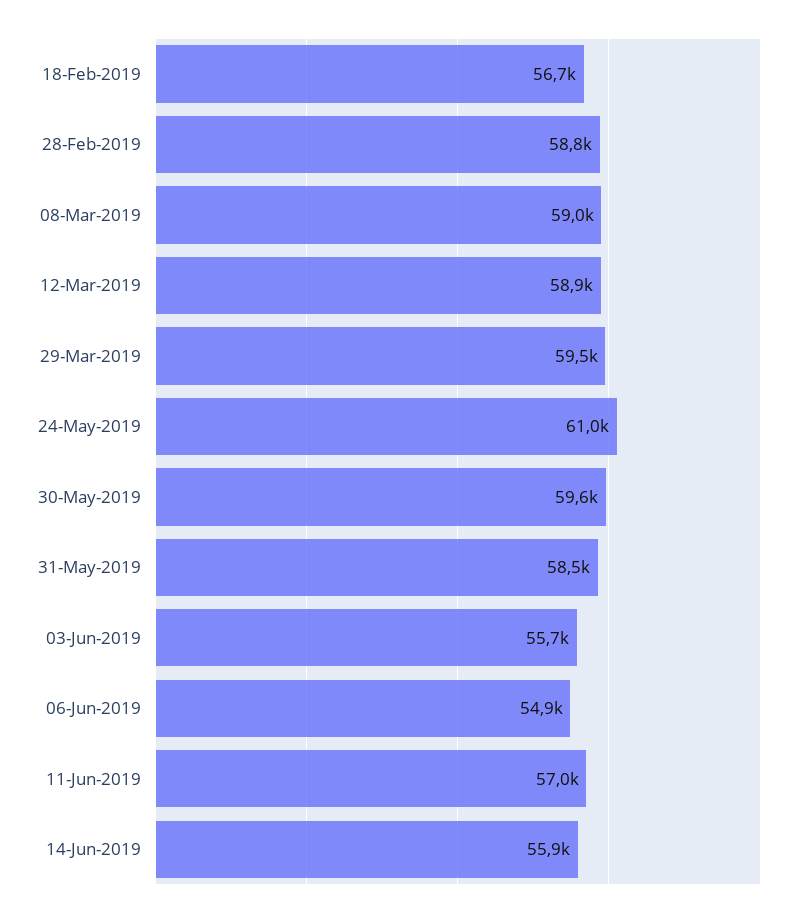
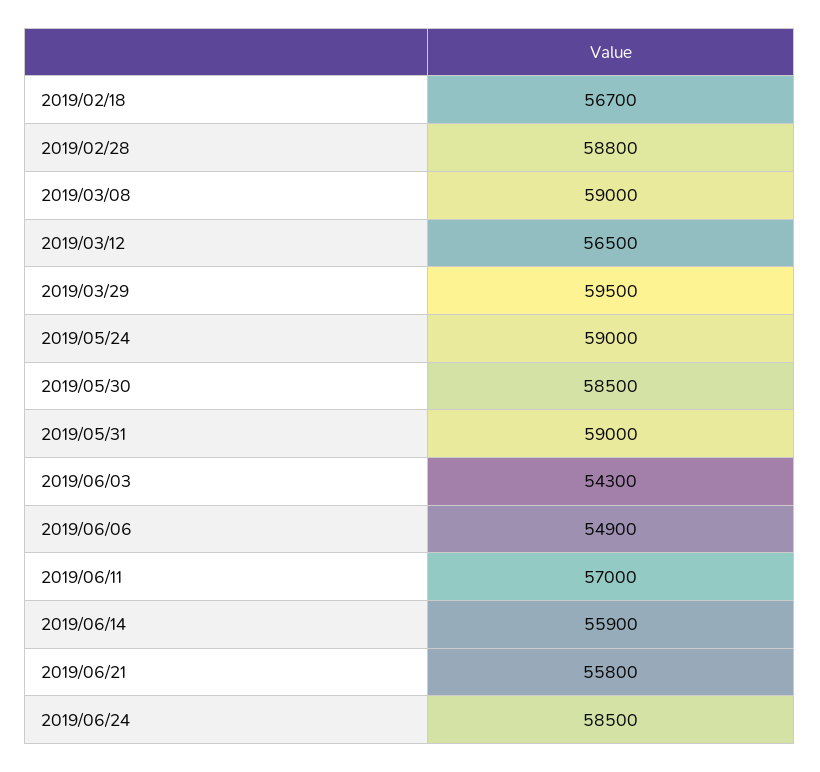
12-Mar-2019: 58900 -> 56500
24-May-2019: 61000 -> 59000
30-May-2019: 59600 -> 58500
31-May-2019: 58500 -> 59000
03-Jun-2019: 55700 -> 54300
2019/06/21: none -> 55800
2019/06/24: none -> 58500

